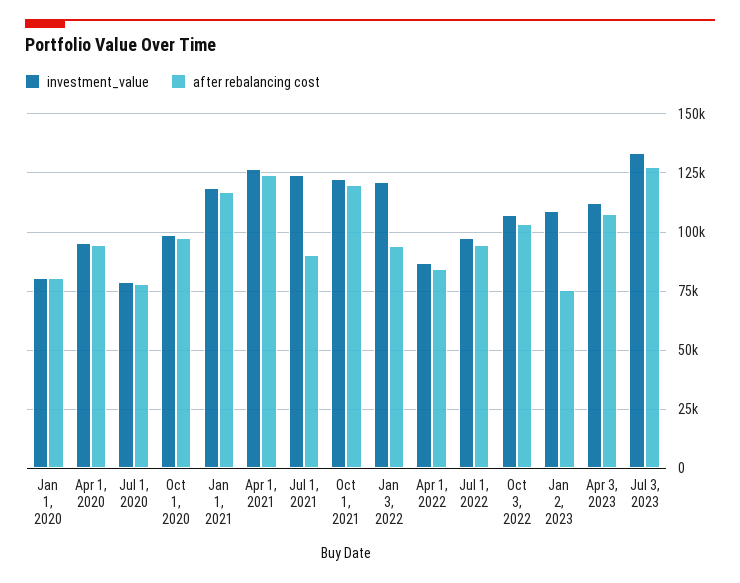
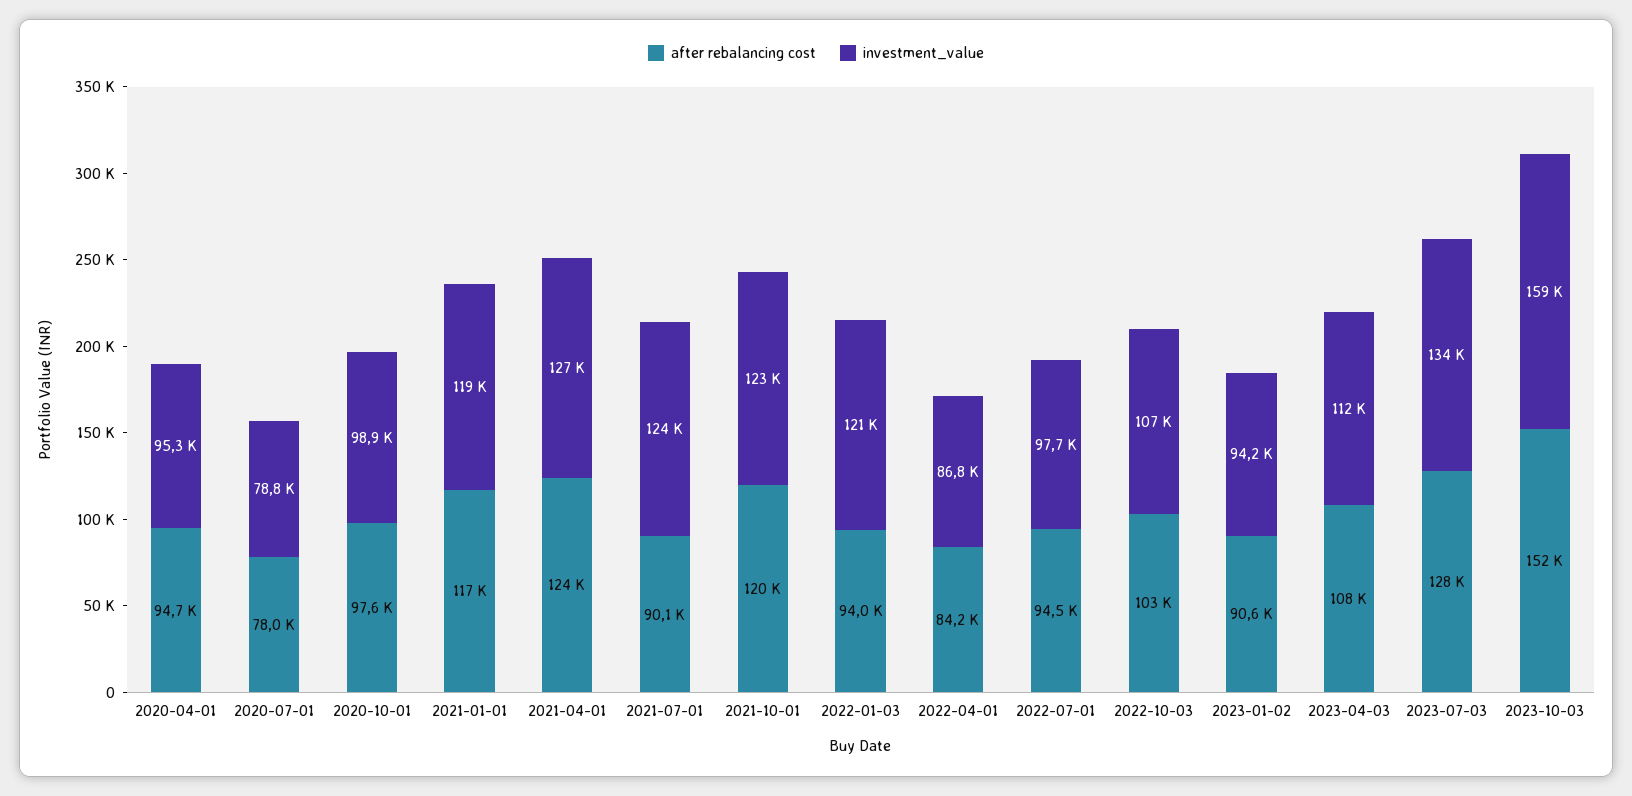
investment_value, Jan 1, 2020: 80000 -> none
after rebalancing cost, Jan 1, 2020: 80000 -> none
investment_value, Jan 2, 2023: 110000 -> 94200
after rebalancing cost, Jan 2, 2023: 75000 -> 90600
after rebalancing cost, 2023-10-03: none -> 152000
investment_value, 2023-10-03: none -> 159000

